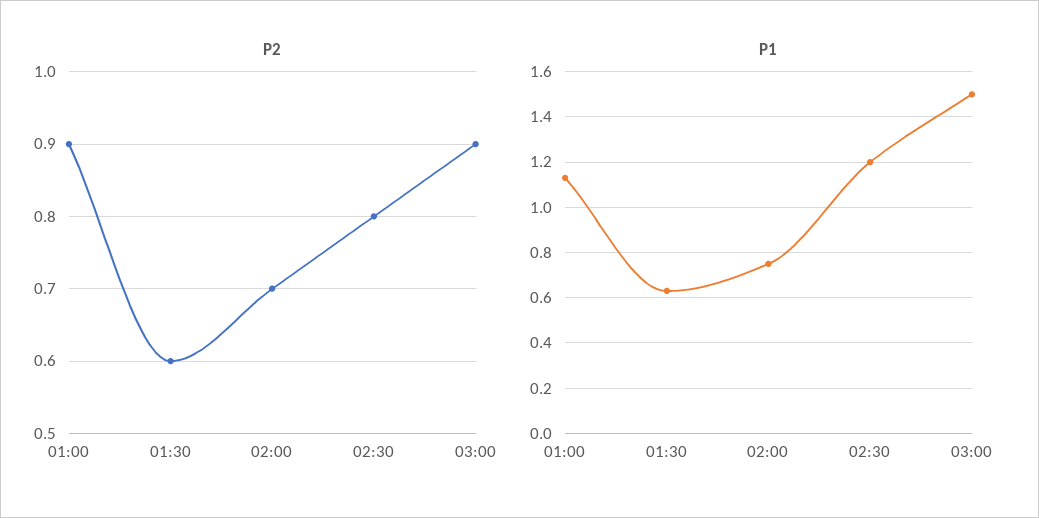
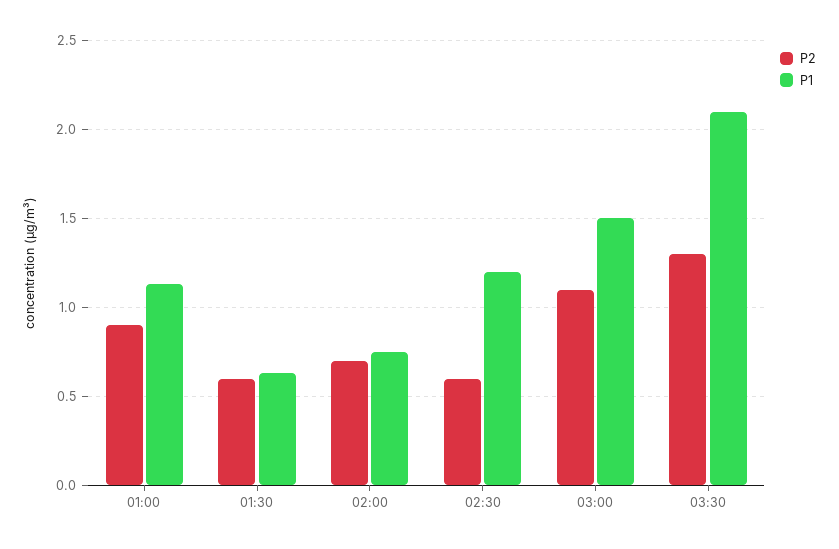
P2, 02:30: 0.8 -> 0.6
P2, 03:00: 0.9 -> 1.1
P2, 03:30: none -> 1.3
P1, 03:30: none -> 2.1

